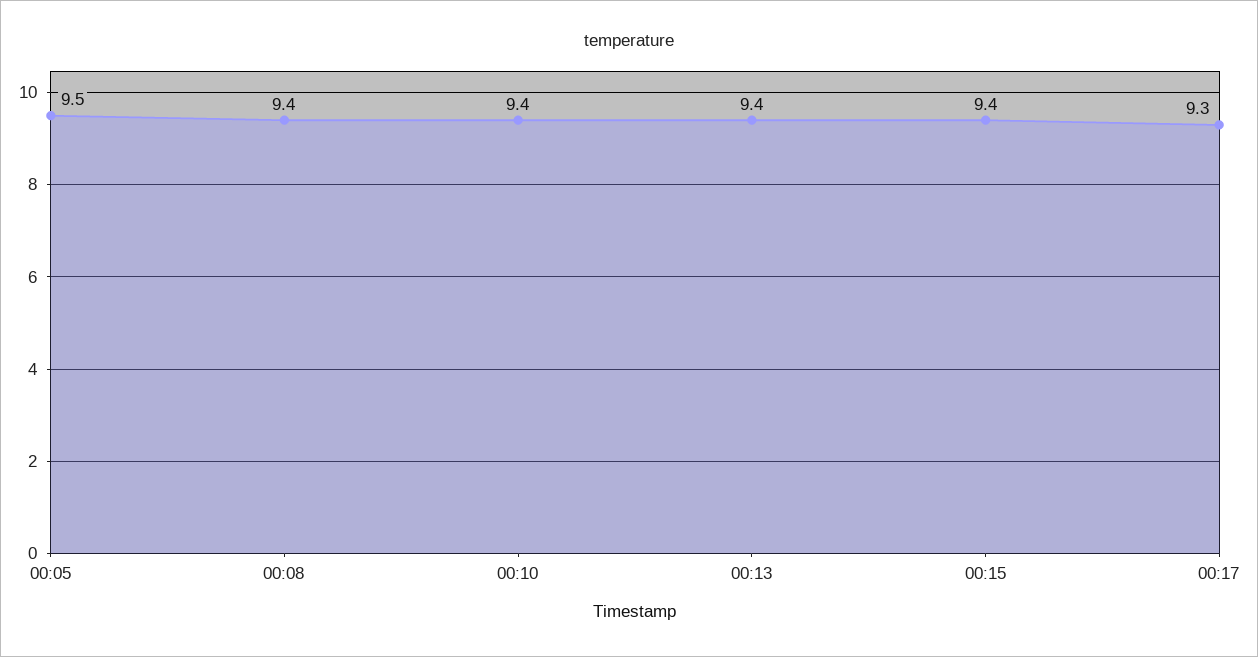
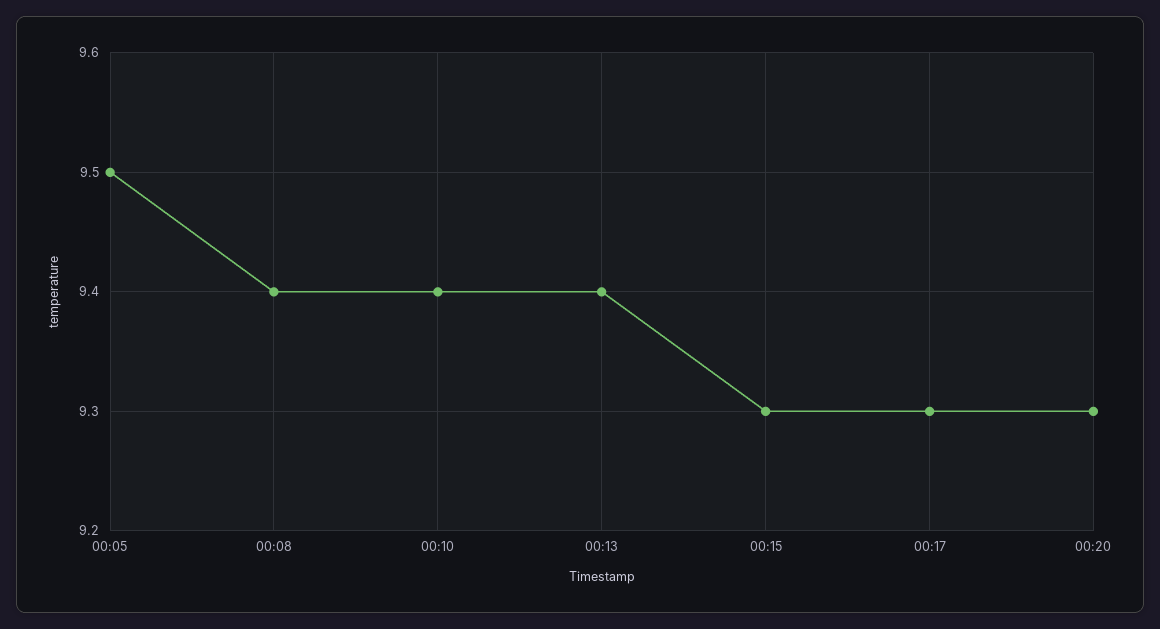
00:15: 9.4 -> 9.3
00:20: none -> 9.3

